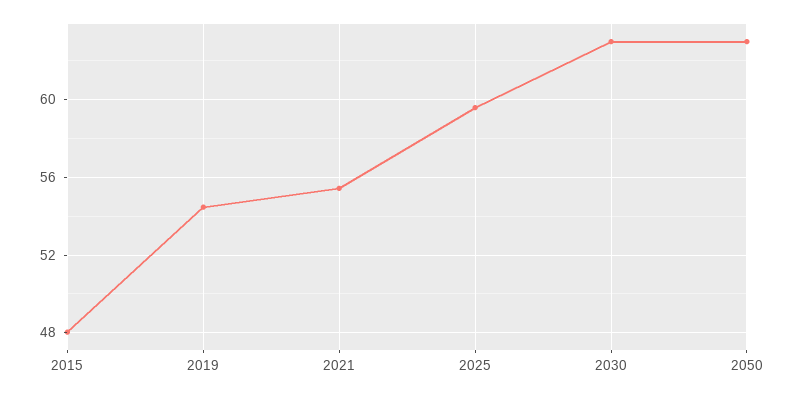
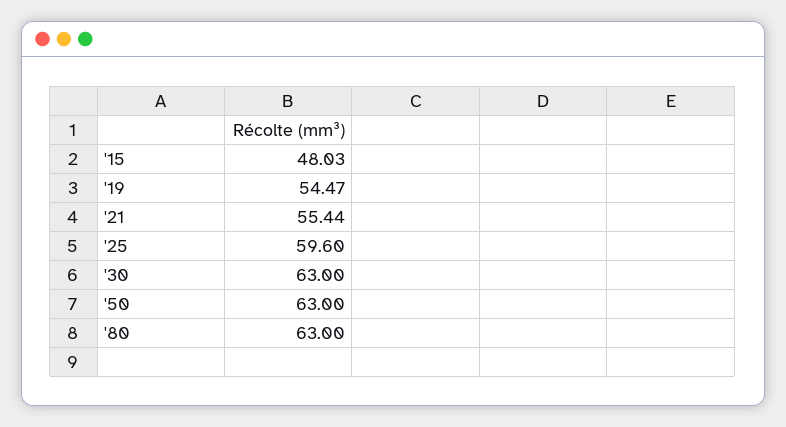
'80: none -> 63

